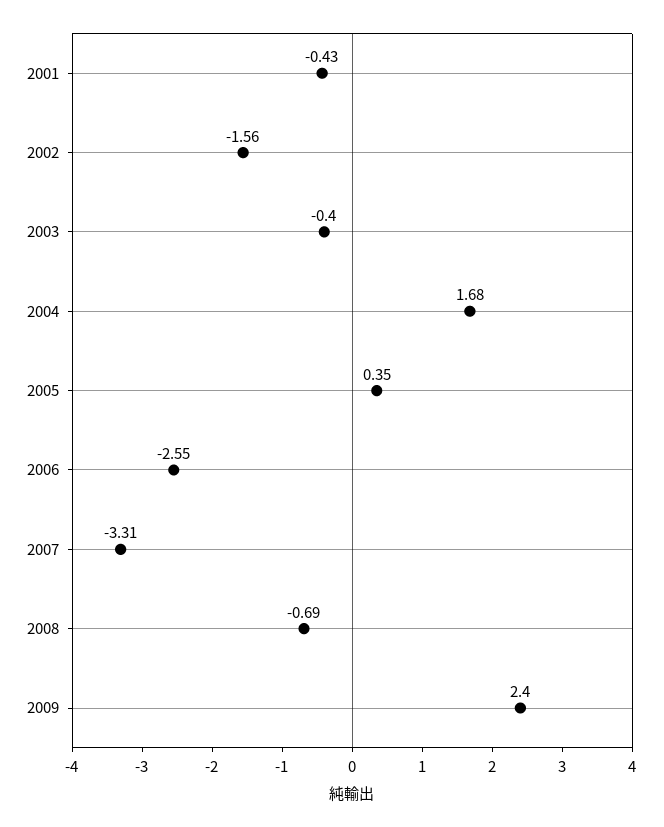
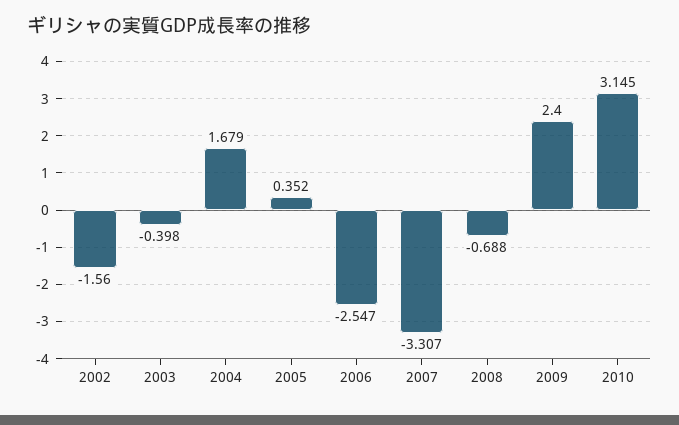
2001: -0.43 -> none
2010: none -> 3.145

